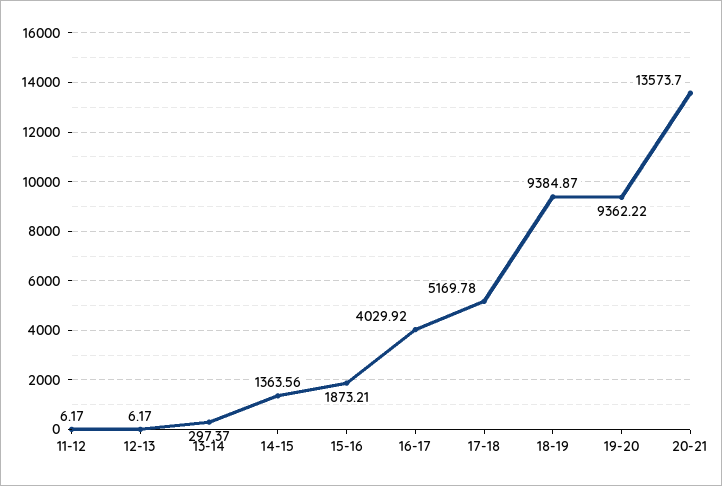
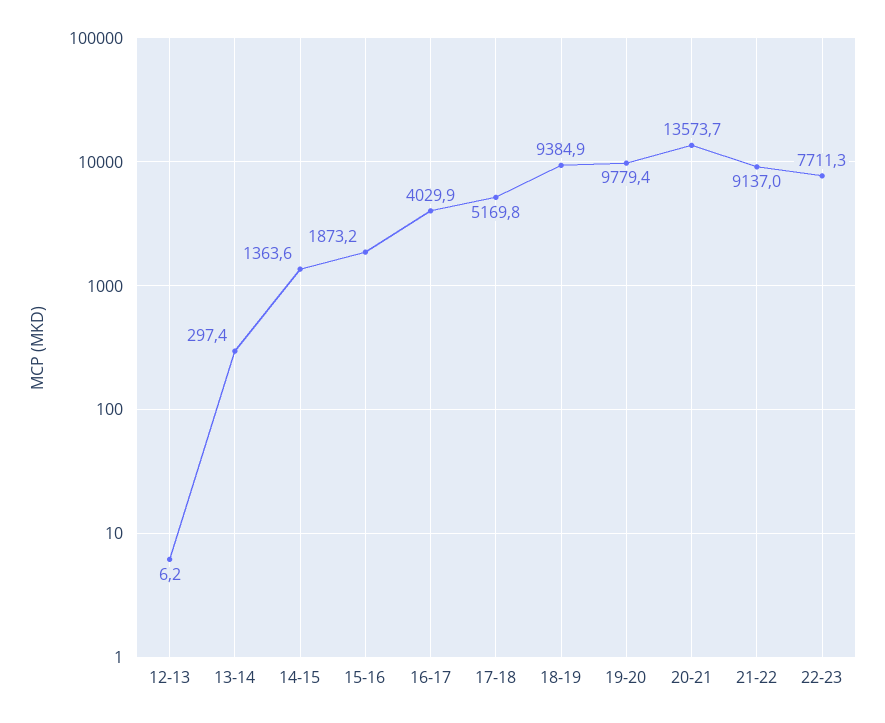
11-12: 6.17 -> none
19-20: 9362.22 -> 9779.4
21-22: none -> 9137
22-23: none -> 7711.3

